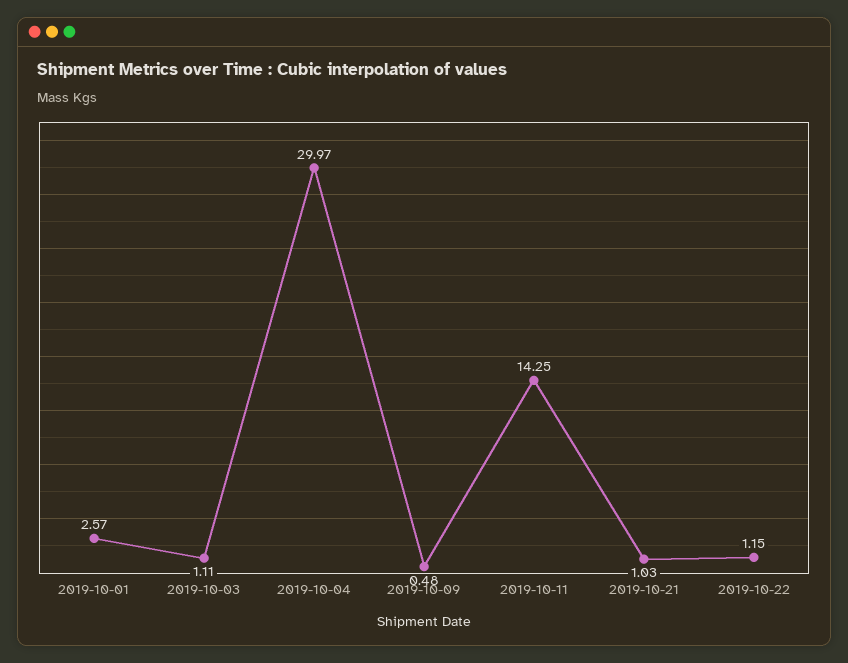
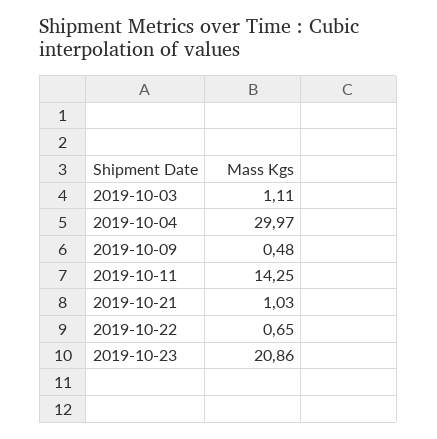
2019-10-01: 2.57 -> none
2019-10-22: 1.15 -> 0.65
2019-10-23: none -> 20.86

